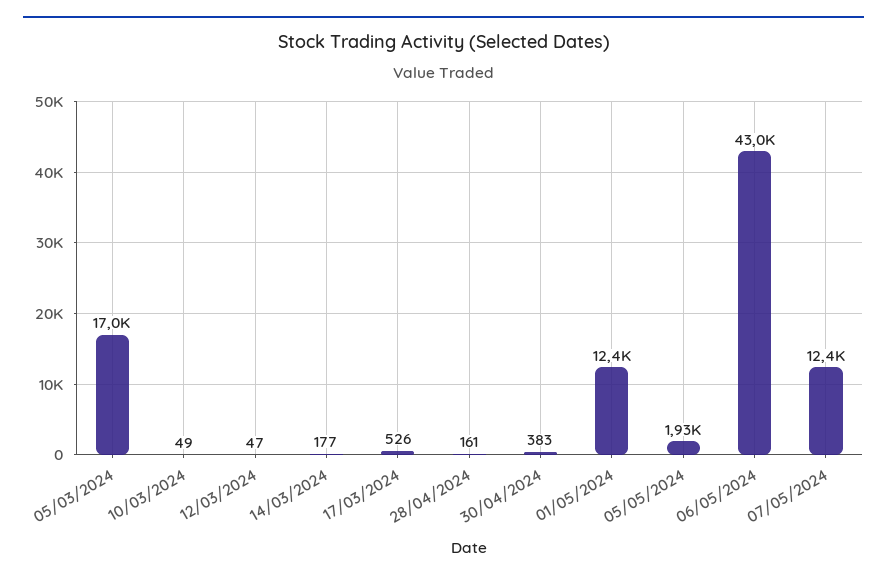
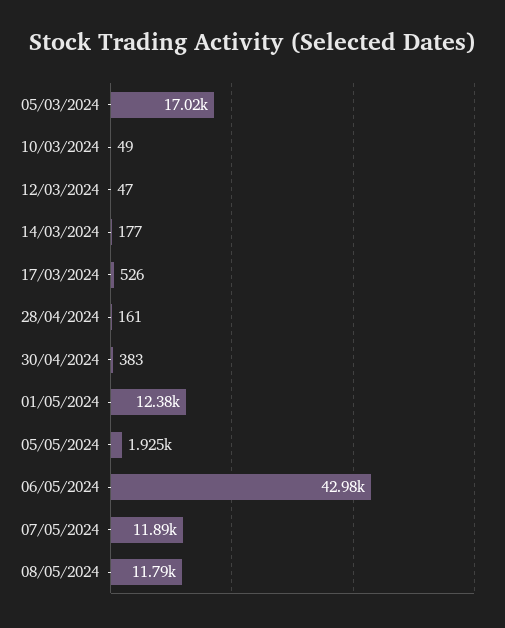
07/05/2024: 12400 -> 11890
08/05/2024: none -> 11790

